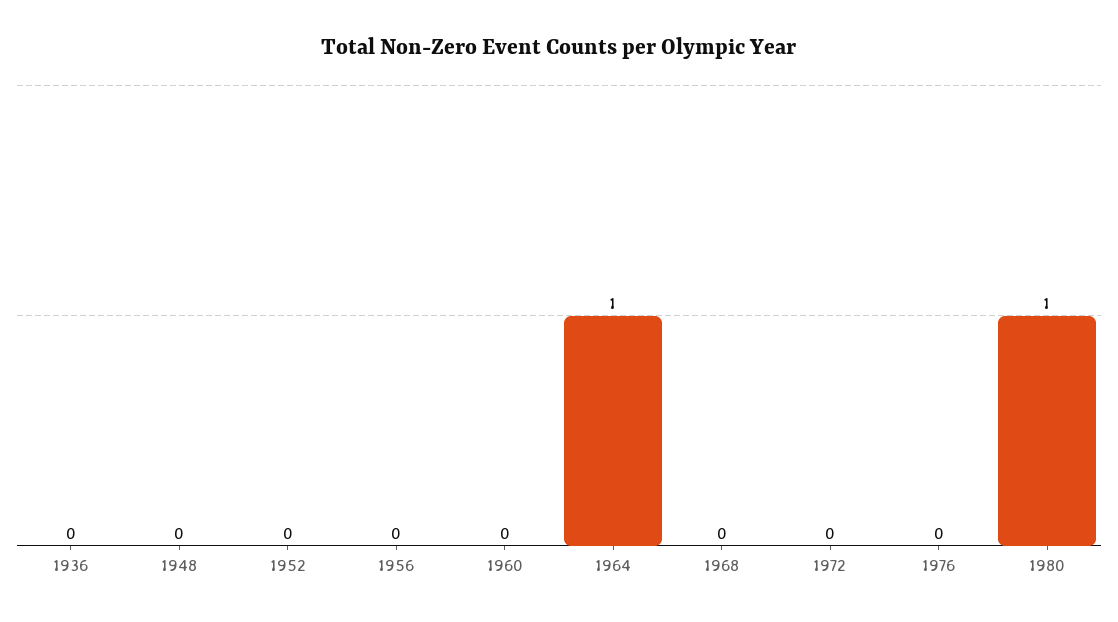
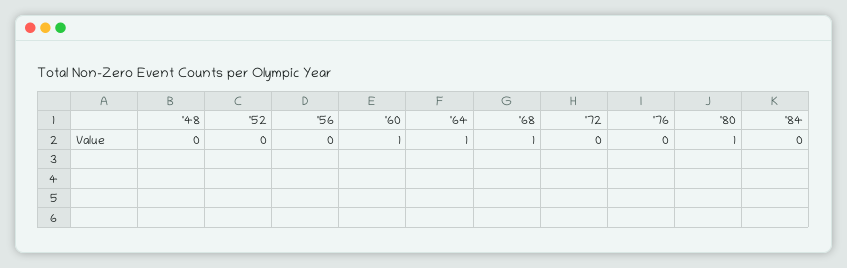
1936: 0 -> none
1960: 0 -> 1
1968: 0 -> 1
'84: none -> 0

